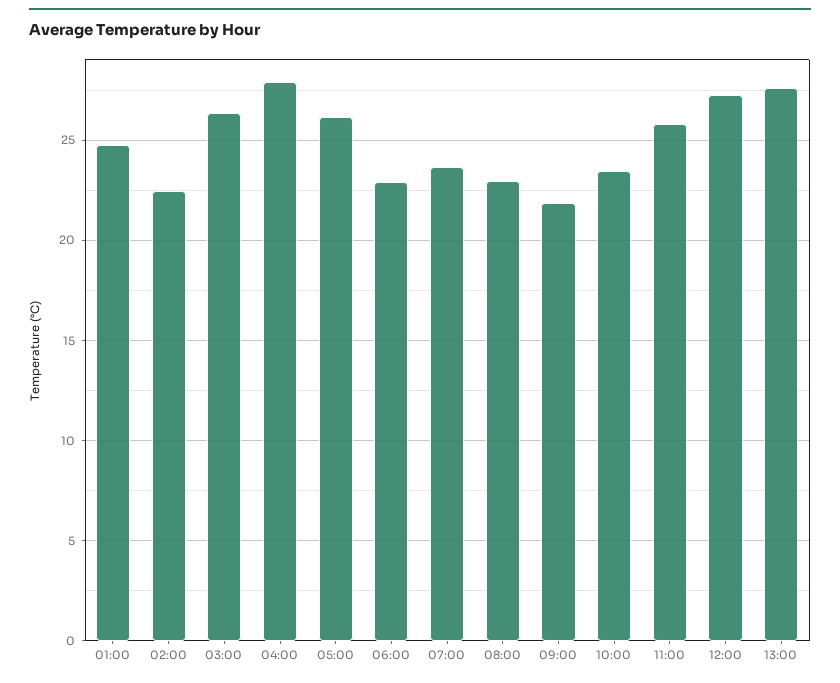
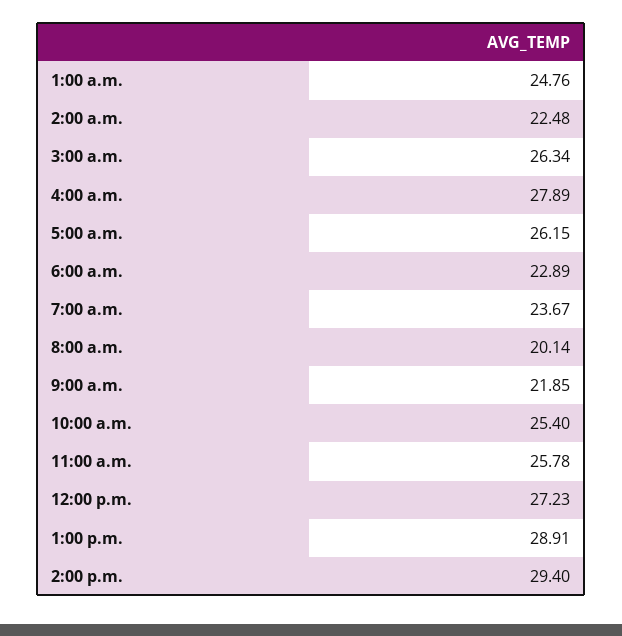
08:00: 23 -> 20.14
10:00: 23.5 -> 25.4
13:00: 27.5 -> 28.91
2:00 p.m.: none -> 29.4

